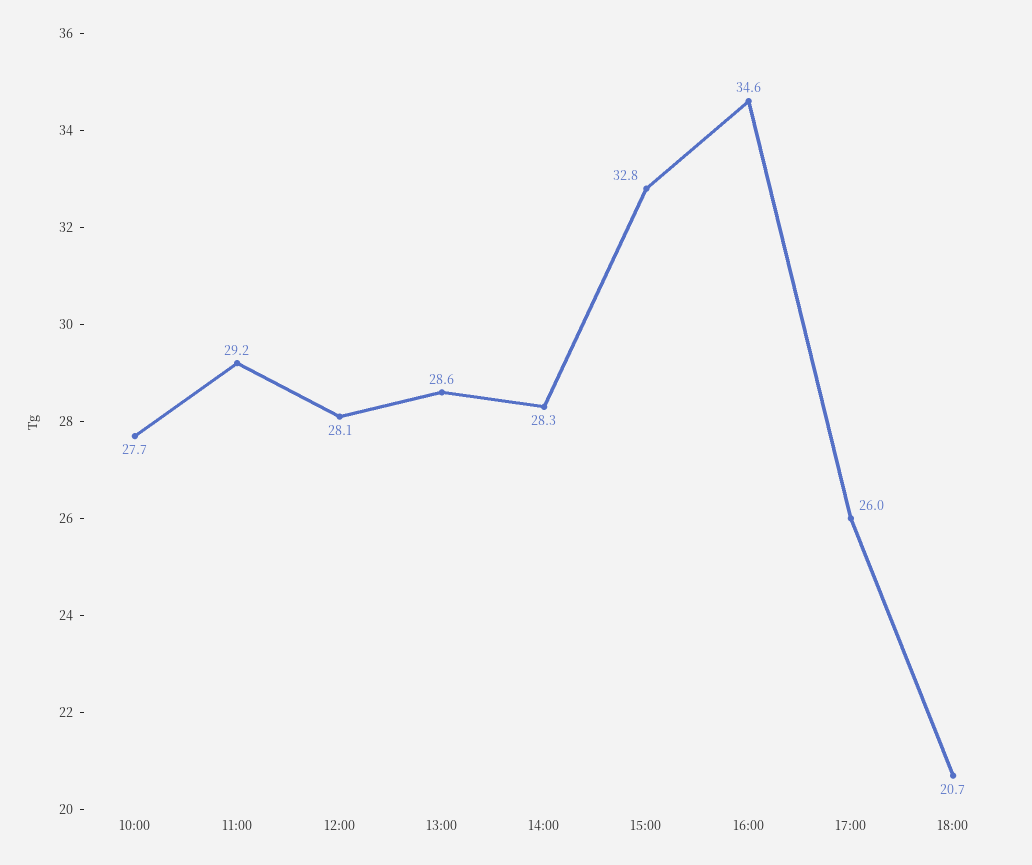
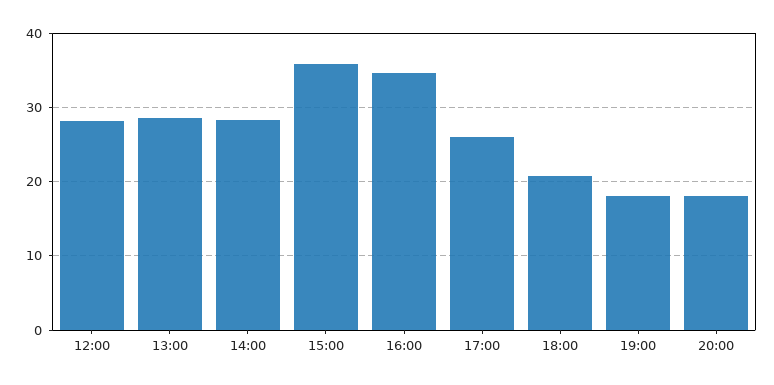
10:00: 27.7 -> none
11:00: 29.2 -> none
15:00: 32.8 -> 36
19:00: none -> 18
20:00: none -> 18

